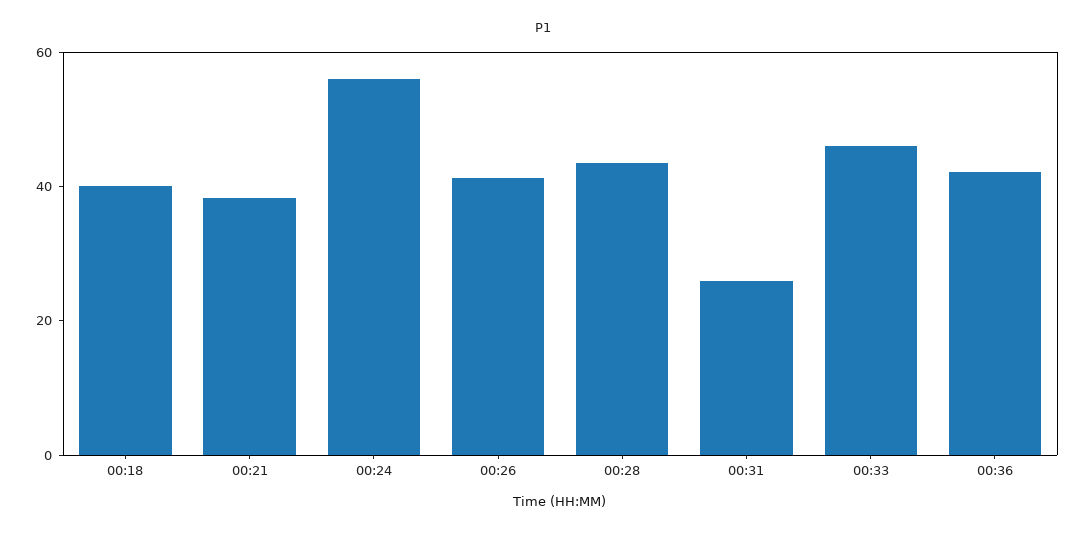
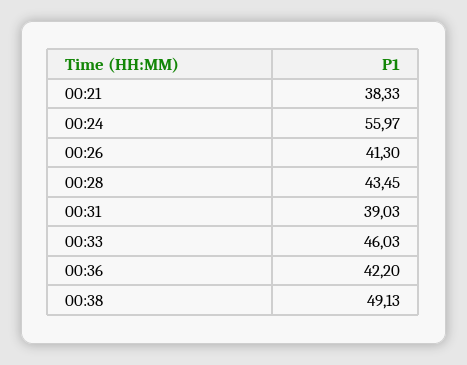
00:18: 40 -> none
00:31: 25 -> 39.03
00:38: none -> 49.13

